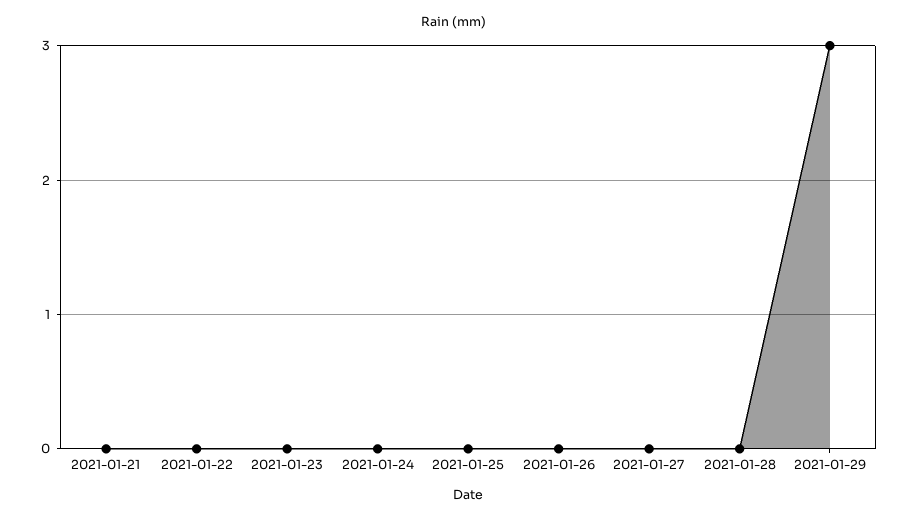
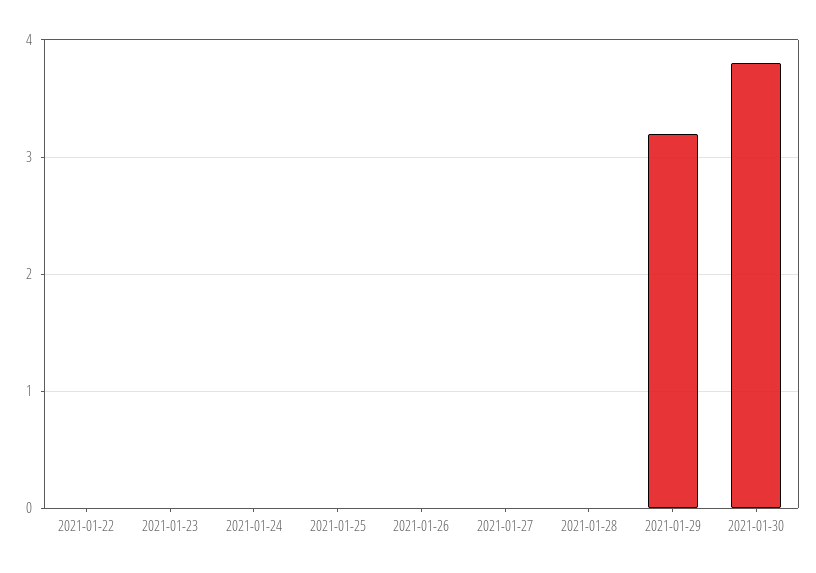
2021-01-21: 0 -> none
2021-01-29: 3 -> 3.2
2021-01-30: none -> 3.8

